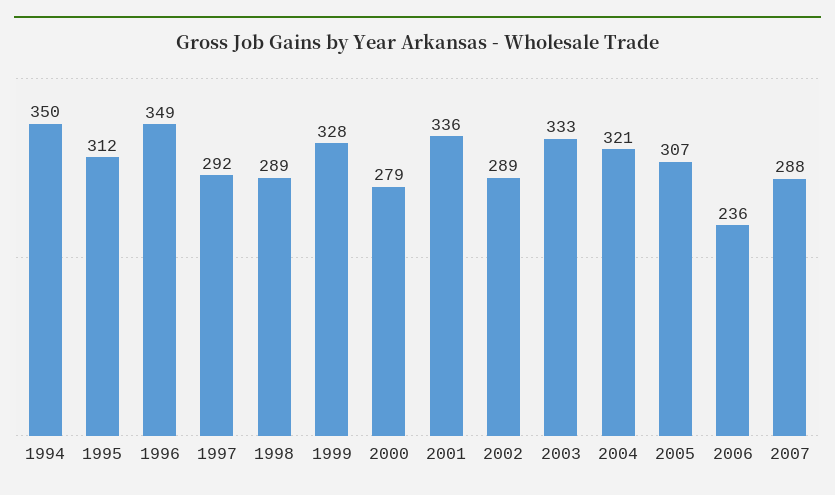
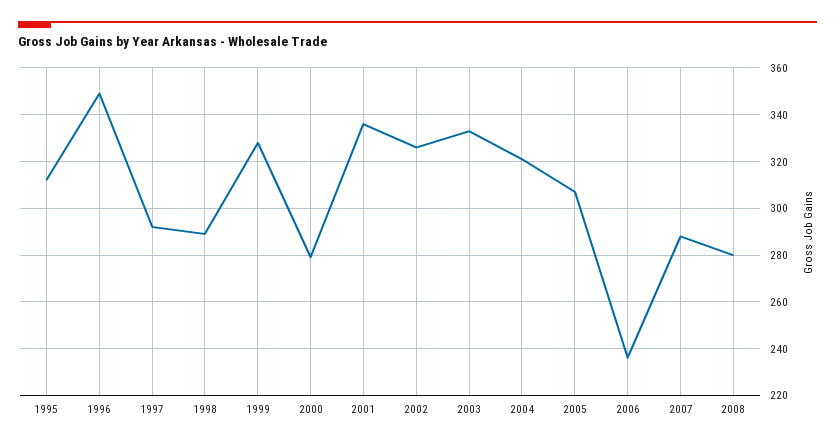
1994: 350 -> none
2002: 289 -> 325
2008: none -> 280

